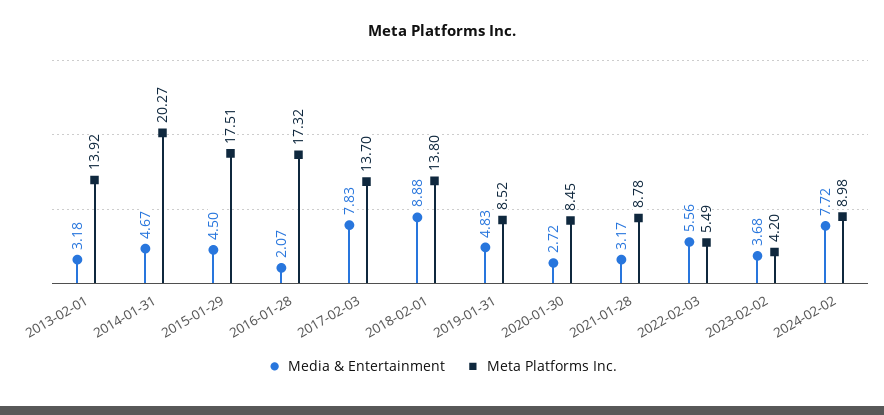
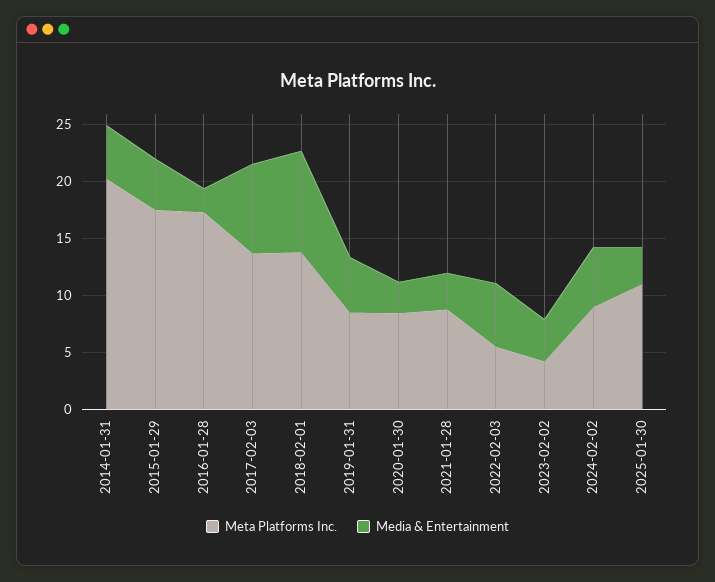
Media & Entertainment, 2013-02-01: 3.18 -> none
Meta Platforms Inc., 2013-02-01: 13.92 -> none
Media & Entertainment, 2024-02-02: 7.72 -> 5
Meta Platforms Inc., 2025-01-30: none -> 11
Media & Entertainment, 2025-01-30: none -> 3

